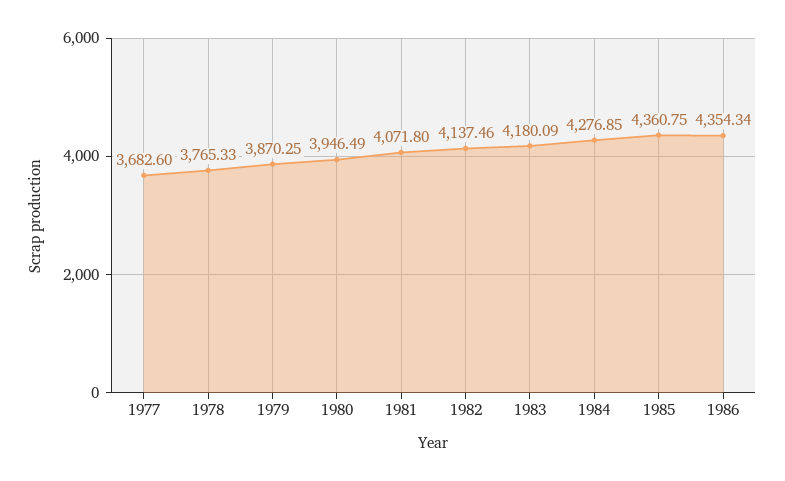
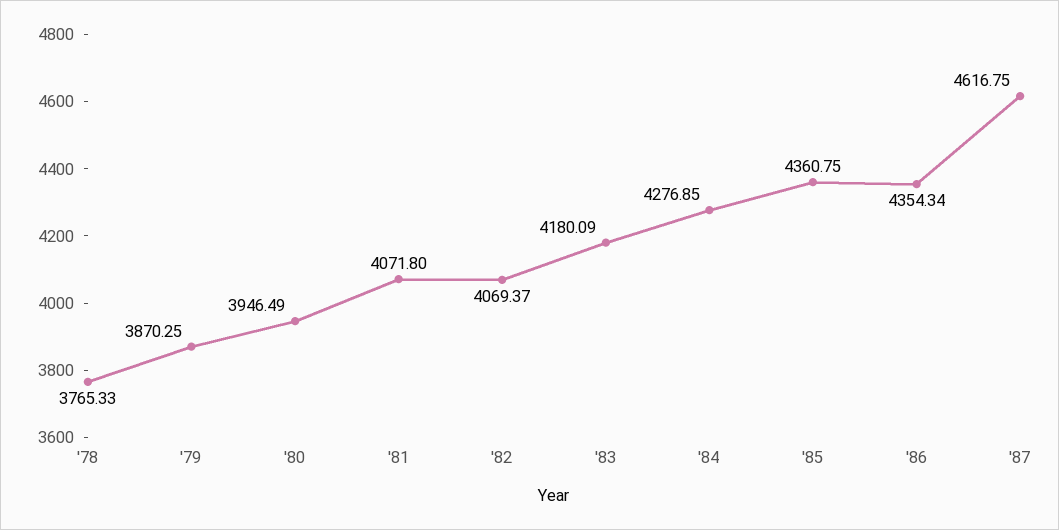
1977: 3682.6 -> none
1982: 4137.46 -> 4069.37
'87: none -> 4616.75

